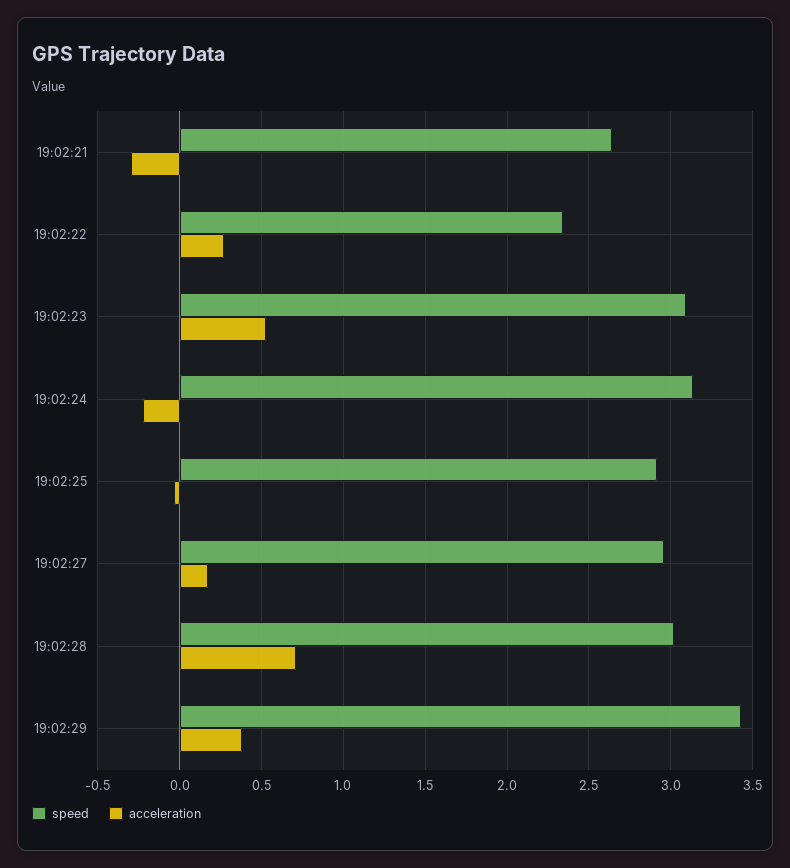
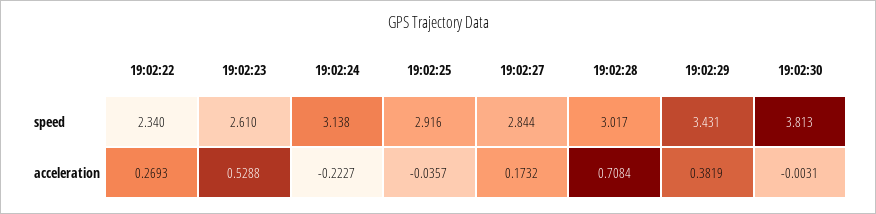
speed, 19:02:21: 2.65 -> none
acceleration, 19:02:21: -0.3 -> none
speed, 19:02:23: 3.1 -> 2.61
speed, 19:02:27: 2.95 -> 2.844
speed, 19:02:30: none -> 3.813
acceleration, 19:02:30: none -> -0.0031

